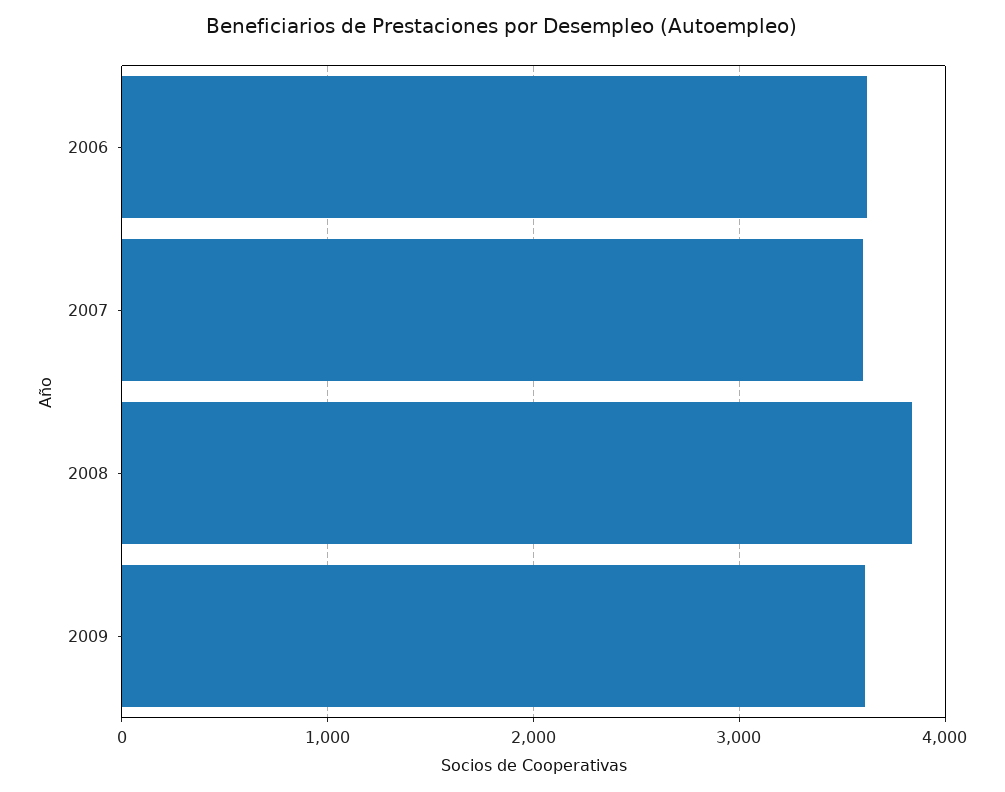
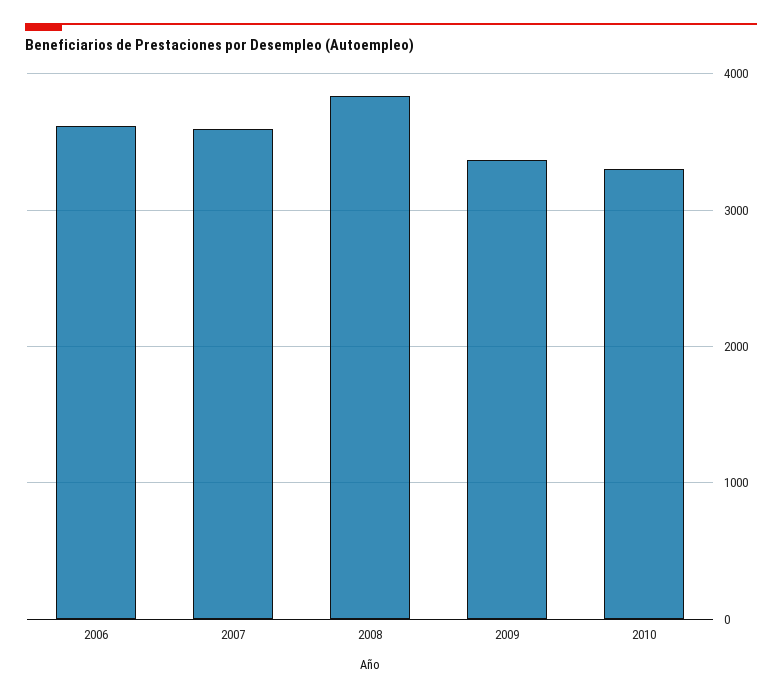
2009: 3600 -> 3400
2010: none -> 3300

